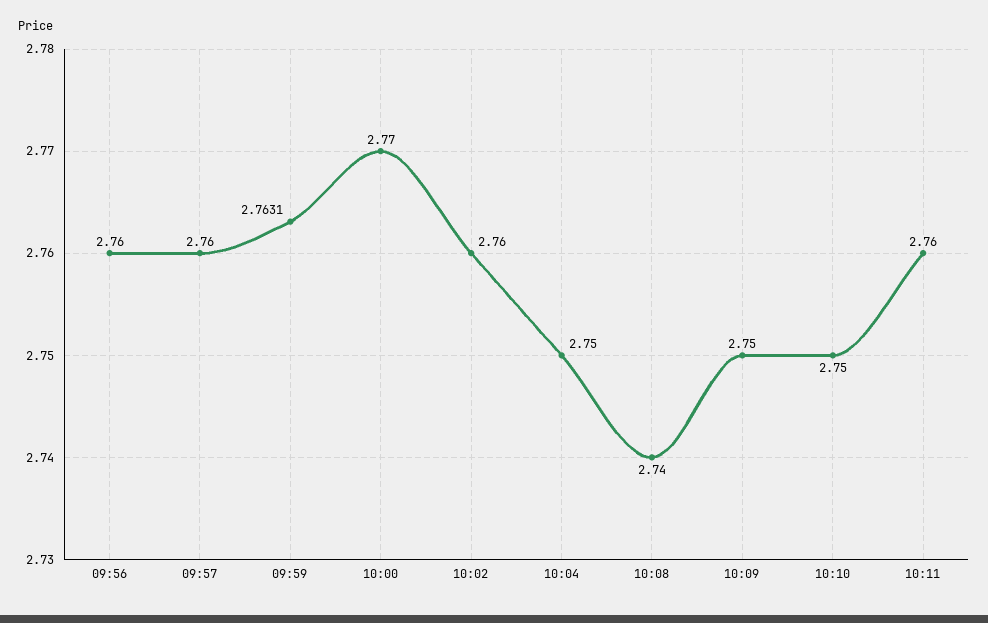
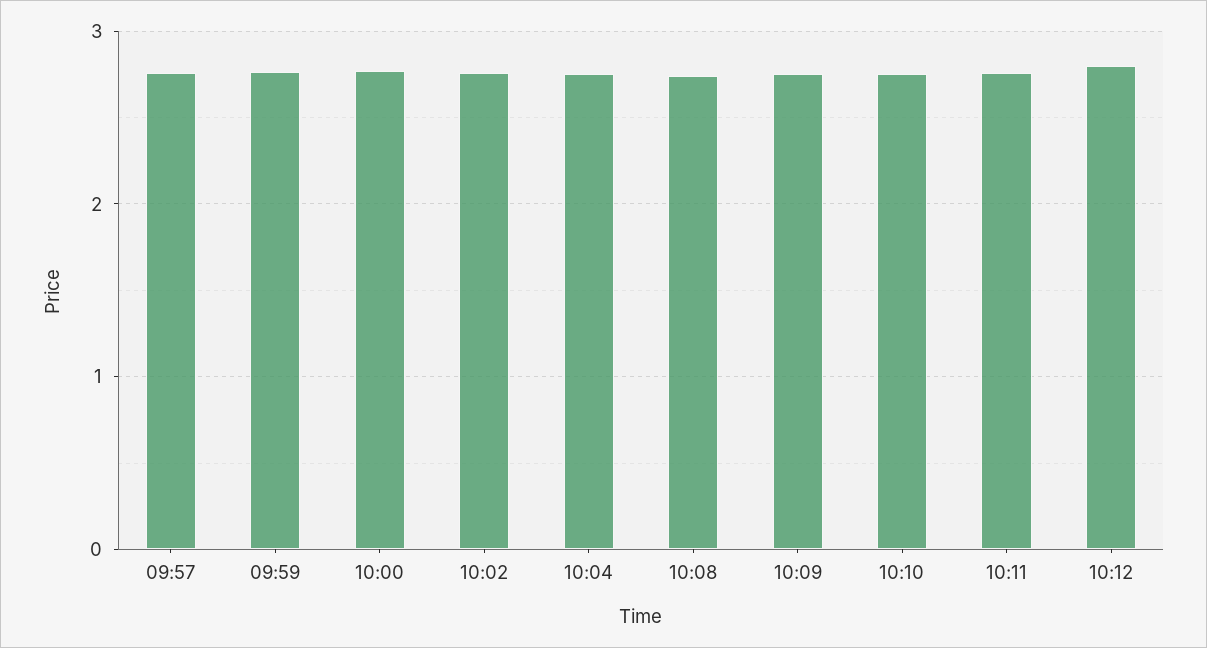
09:56: 2.76 -> none
10:12: none -> 2.8

